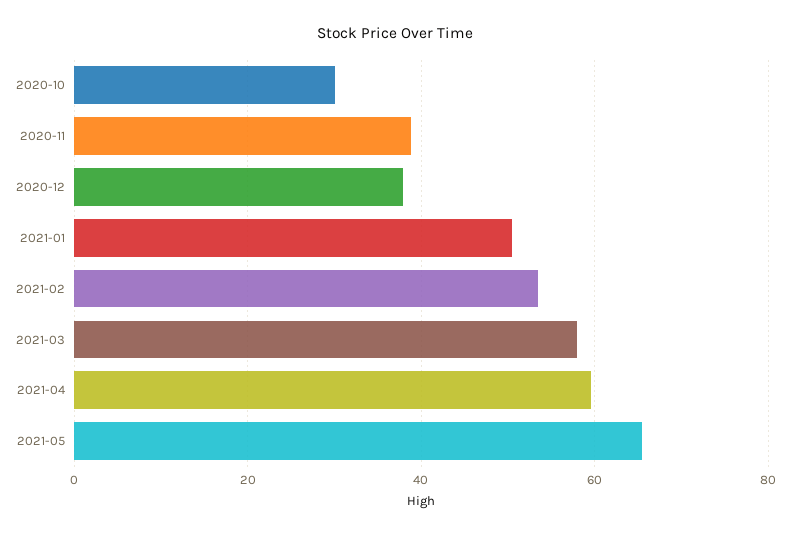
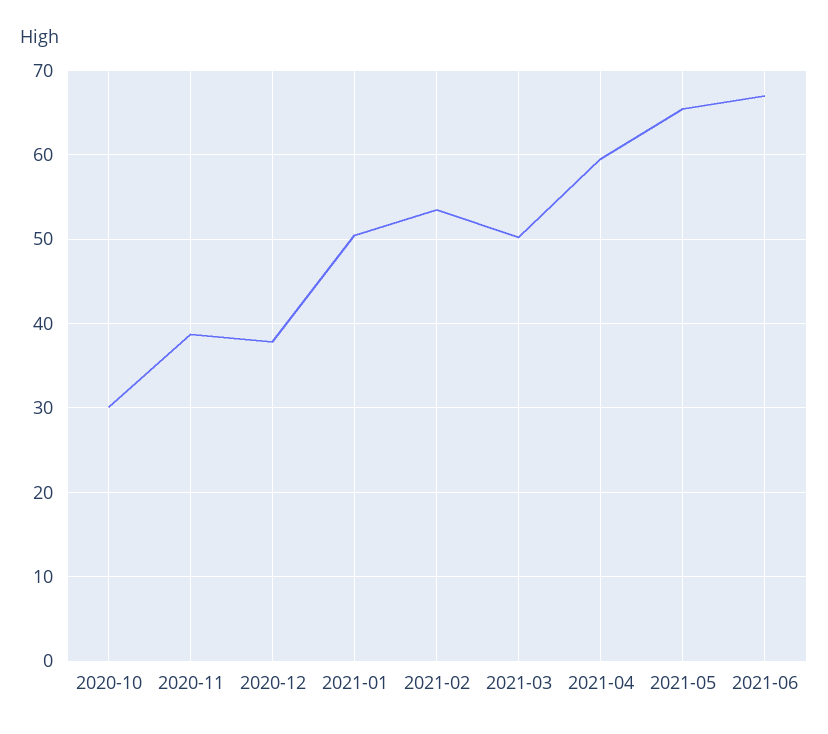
2021-03: 58 -> 50
2021-06: none -> 67

